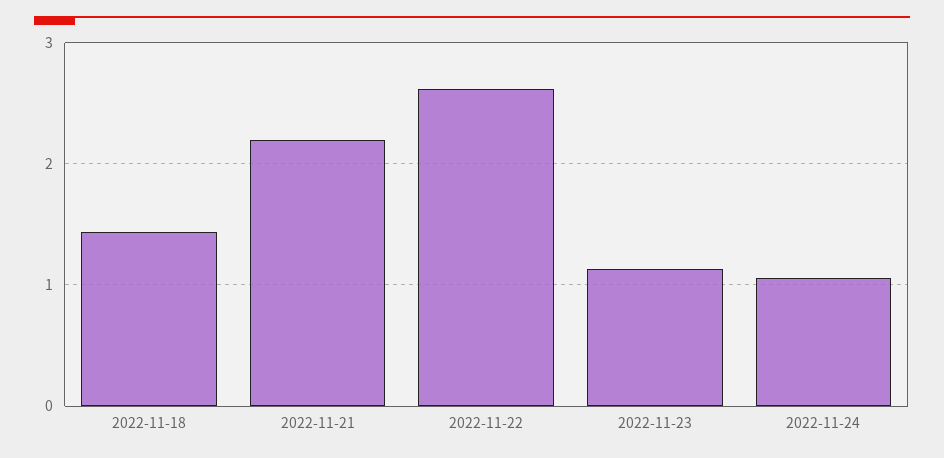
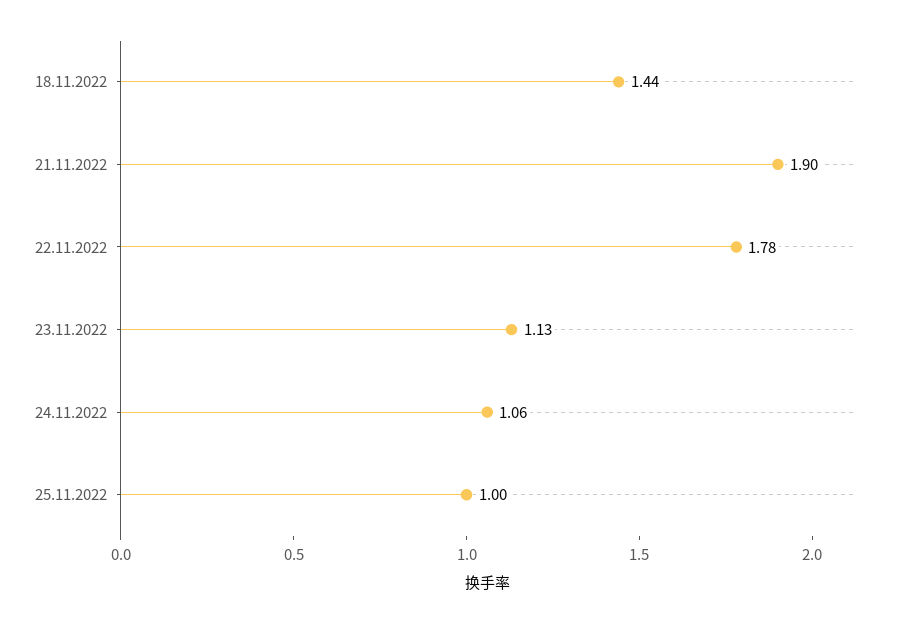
2022-11-21: 2.2 -> 1.9
2022-11-22: 2.6 -> 1.78
25.11.2022: none -> 1

